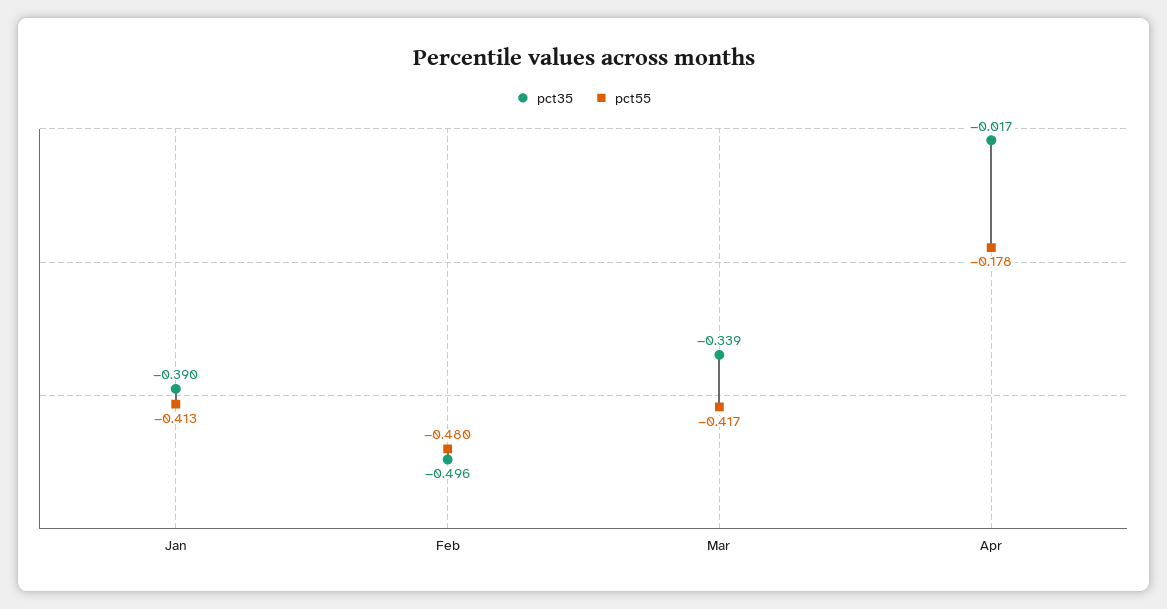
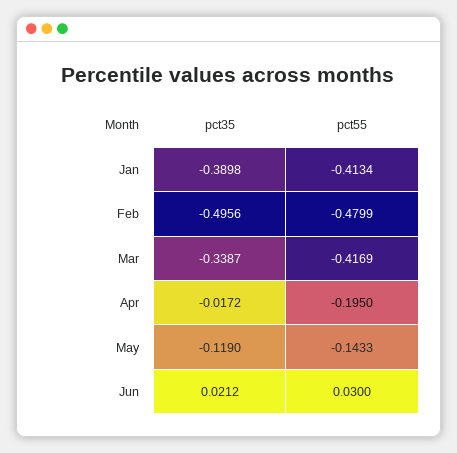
pct55, Apr: -0.178 -> -0.195
pct35, May: none -> -0.119
pct55, May: none -> -0.1433
pct35, Jun: none -> 0.0212
pct55, Jun: none -> 0.03

